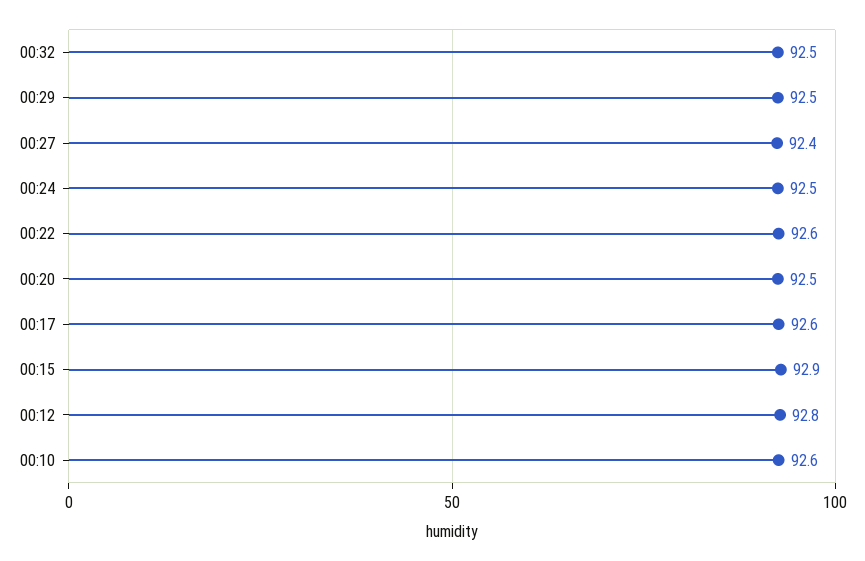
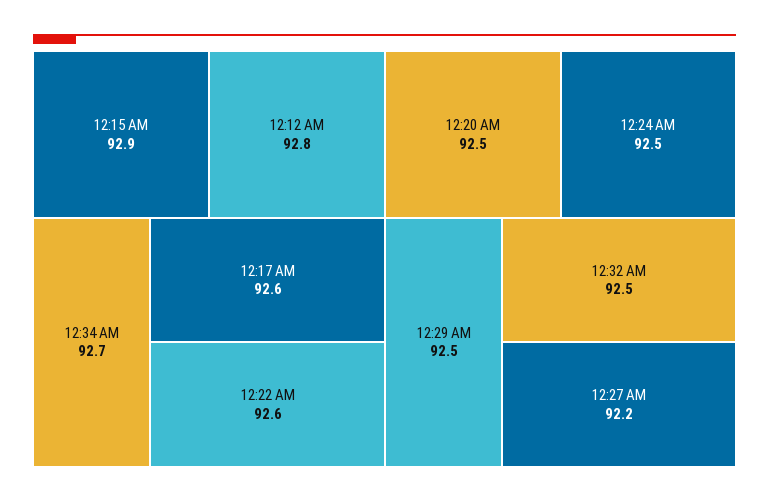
00:27: 92.4 -> 92.2
00:10: 92.6 -> none
12:34 AM: none -> 92.7

